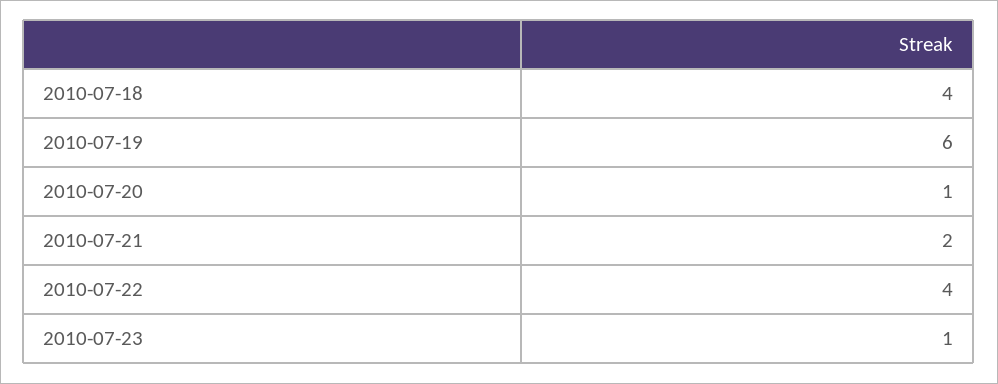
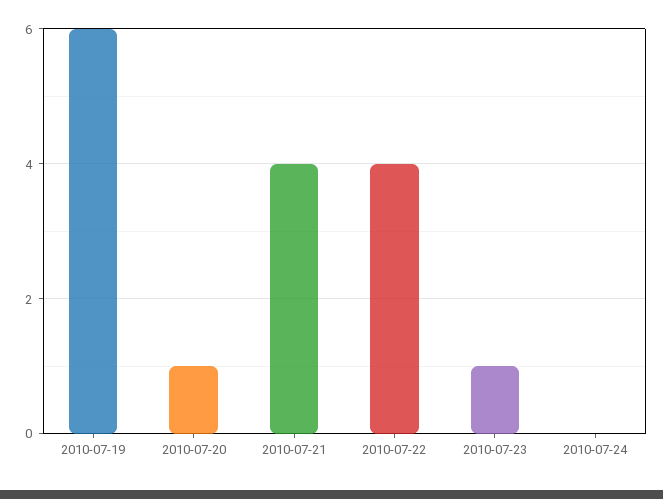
2010-07-18: 4 -> none
2010-07-21: 2 -> 4
2010-07-24: none -> 0

